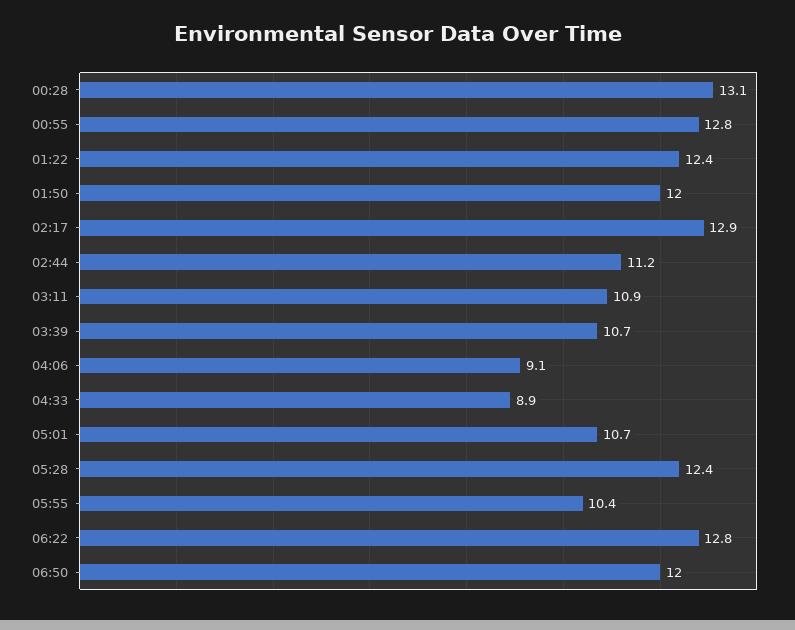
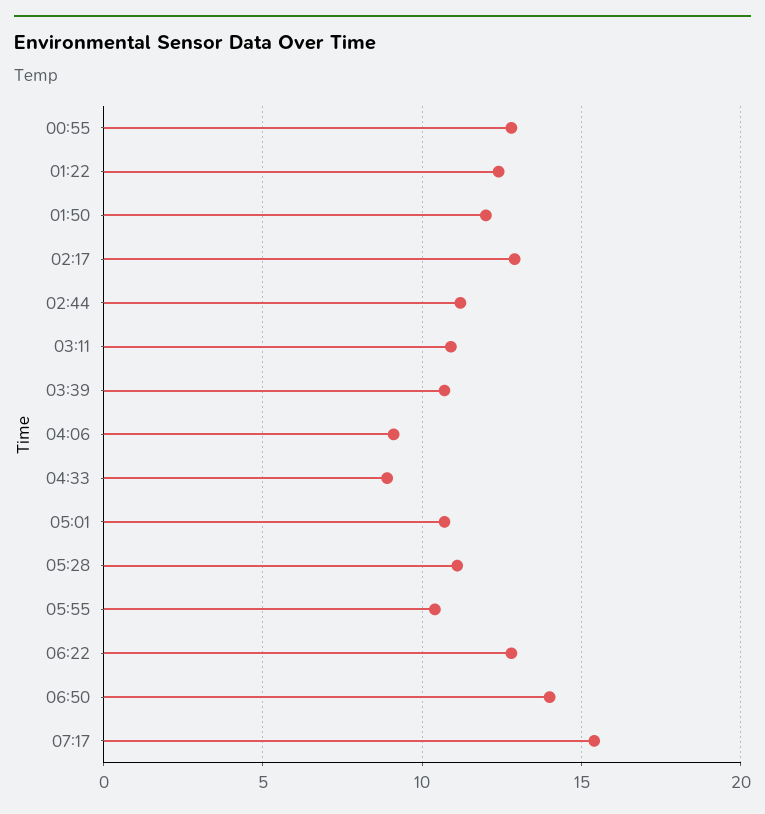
00:28: 13.1 -> none
05:28: 12.4 -> 11
06:50: 12 -> 14
07:17: none -> 15.5

